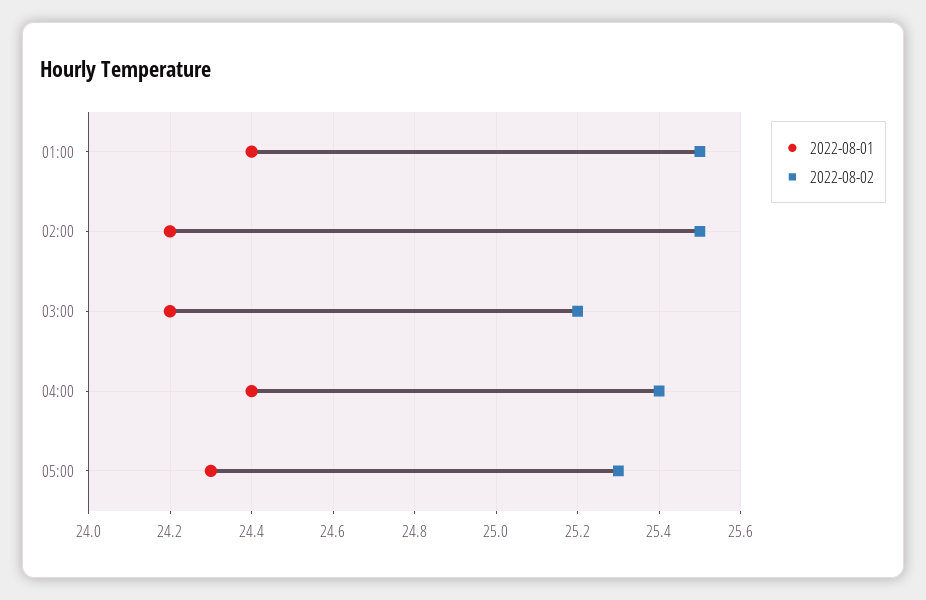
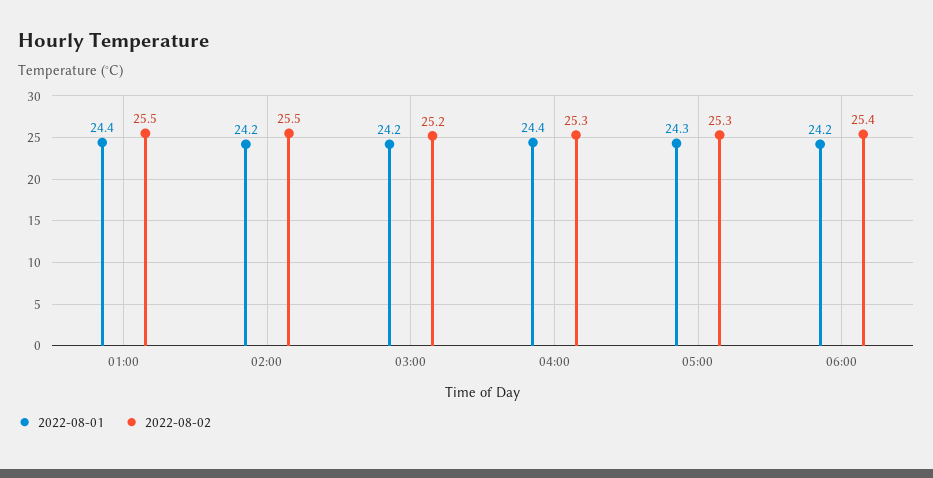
2022-08-02, 04:00: 25.4 -> 25.3
2022-08-01, 06:00: none -> 24.2
2022-08-02, 06:00: none -> 25.4

